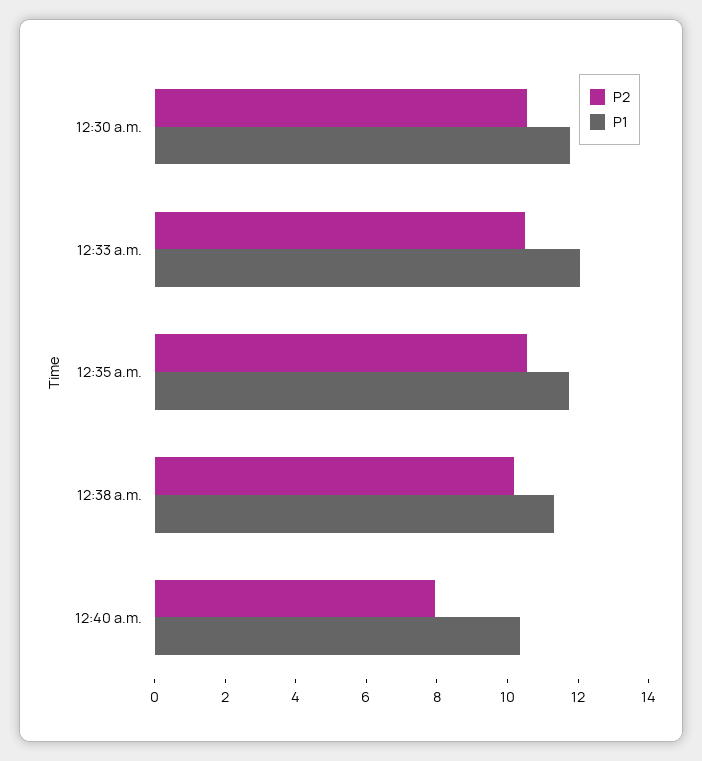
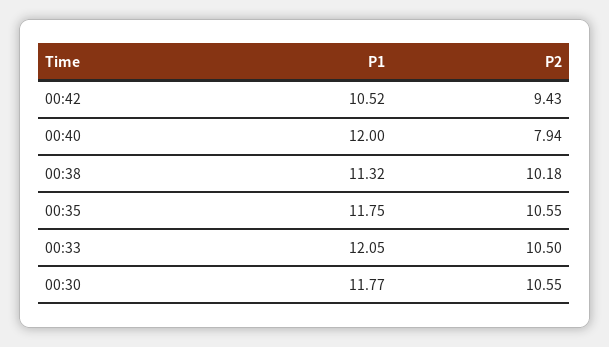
P1, 12:40 a.m.: 10.5 -> 12
P1, 00:42: none -> 10.52
P2, 00:42: none -> 9.43

